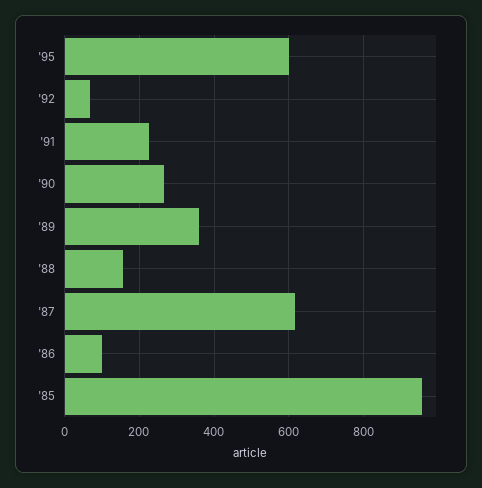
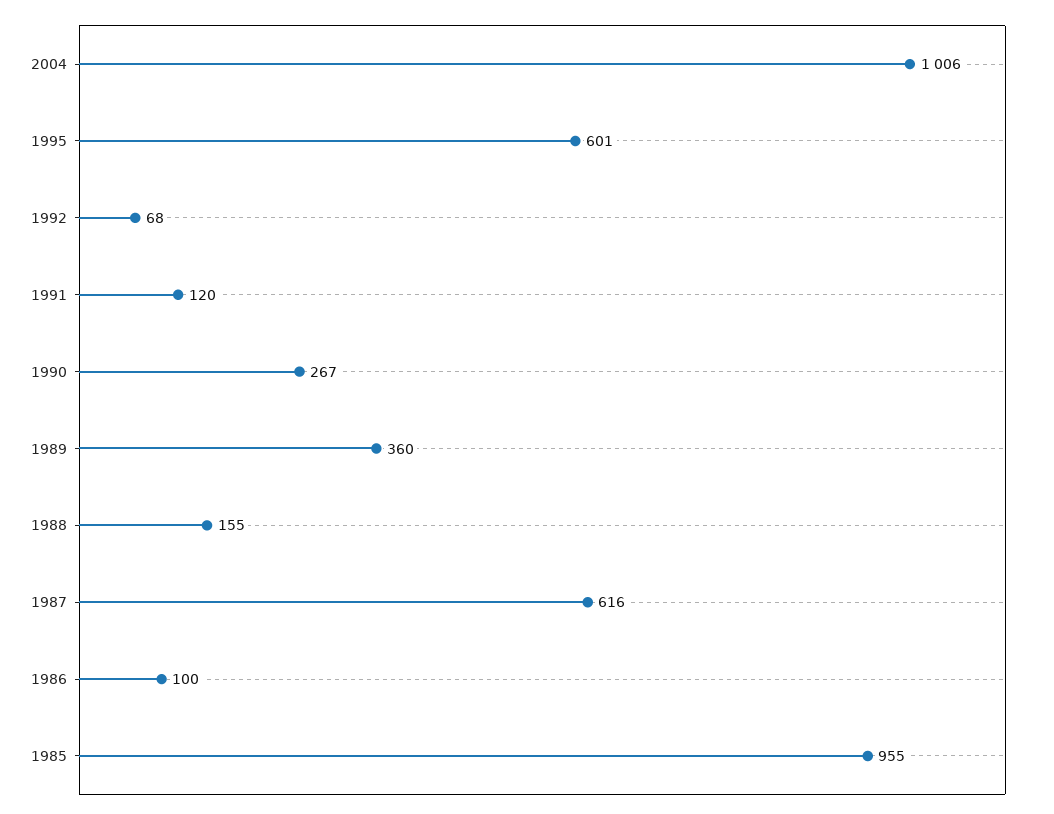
'91: 220 -> 120
2004: none -> 1006

